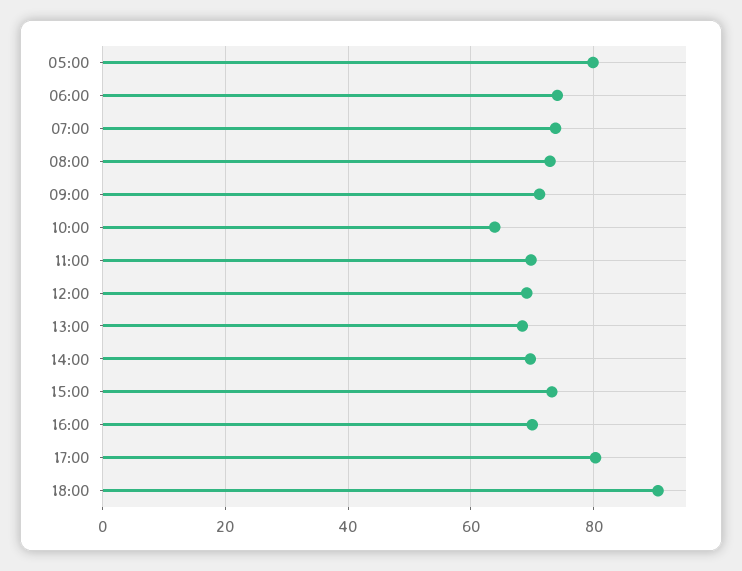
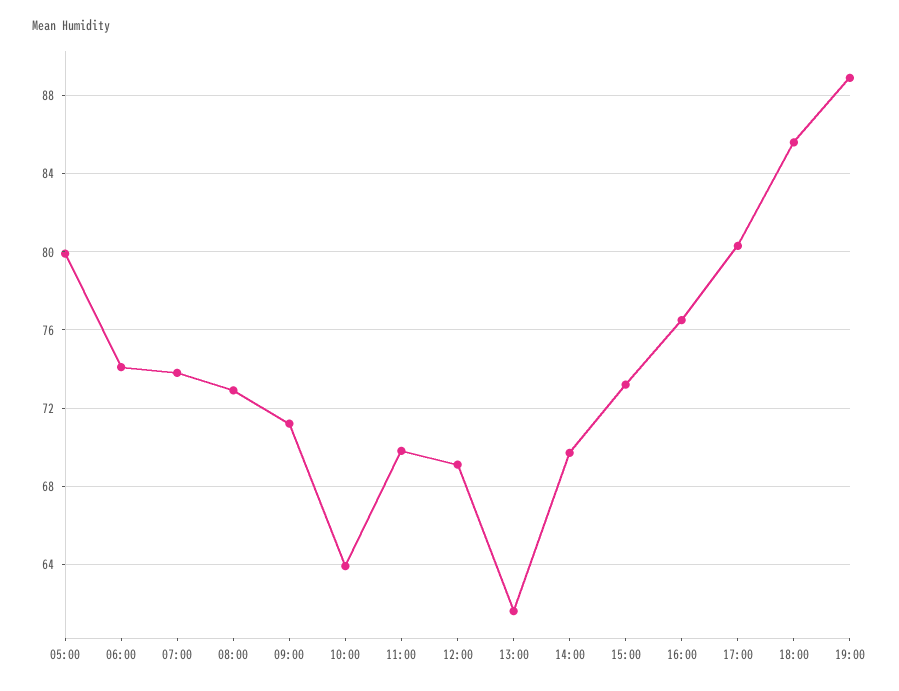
13:00: 68 -> 61.5
16:00: 70 -> 76.5
18:00: 90 -> 85.5
19:00: none -> 89

